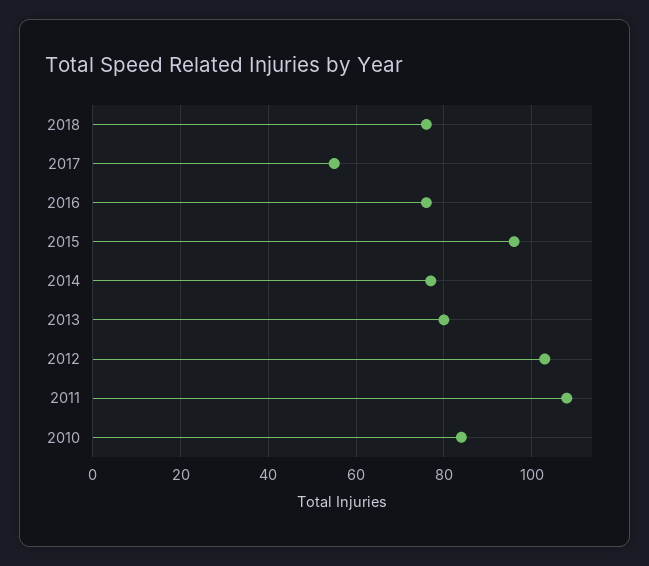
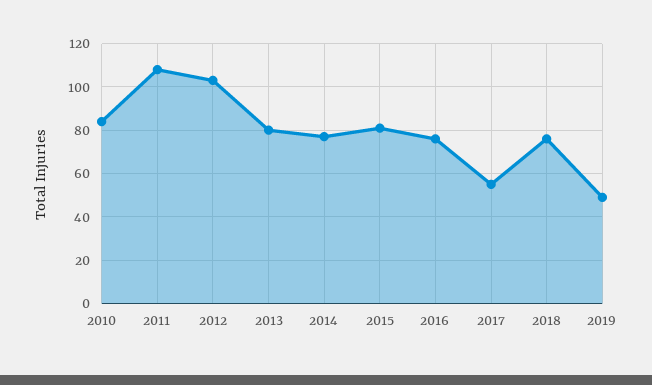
2015: 95 -> 80
2019: none -> 50

